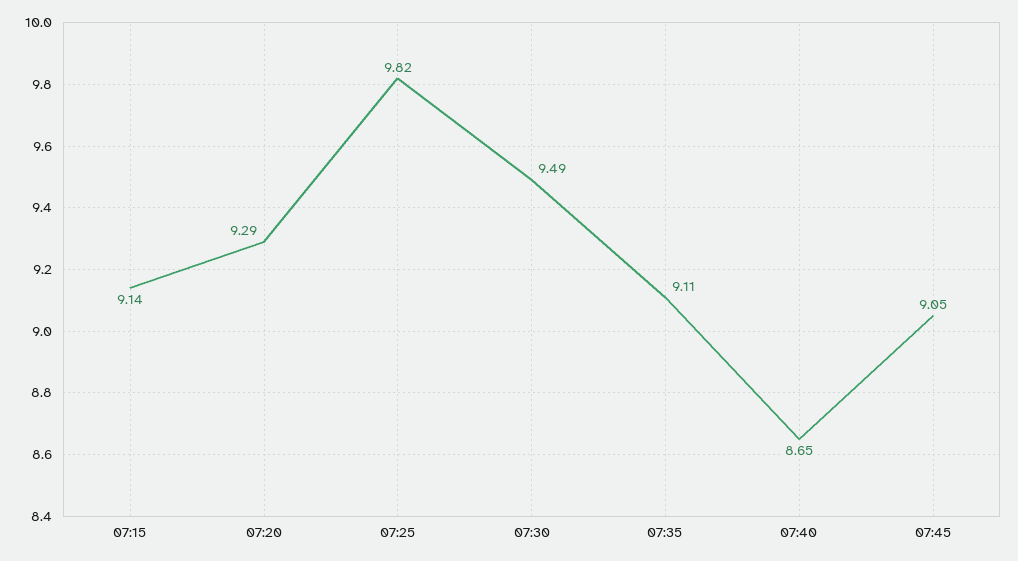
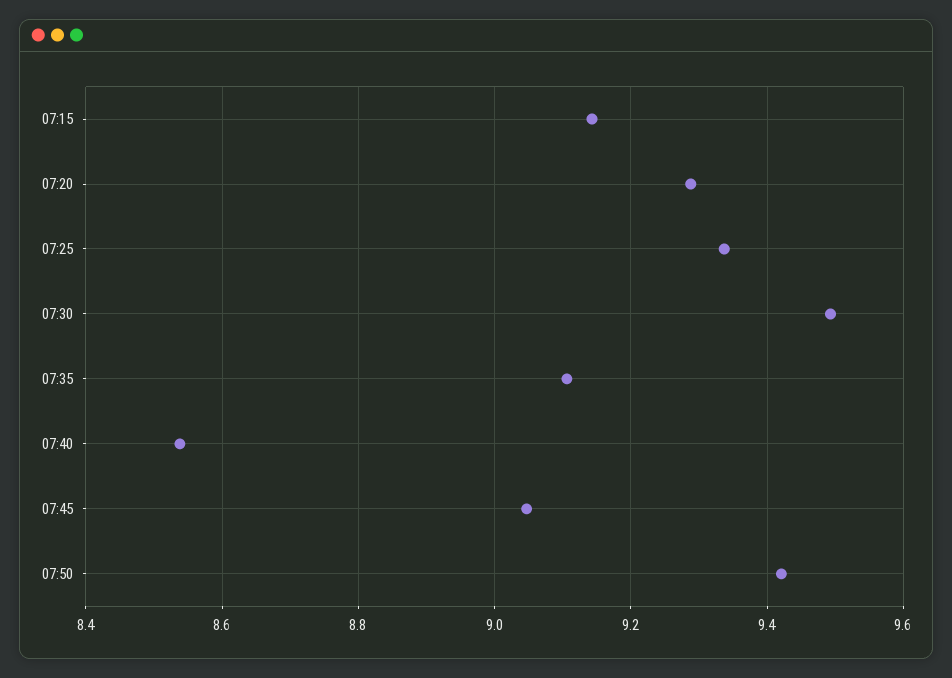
07:25: 9.82 -> 9.34
07:40: 8.65 -> 8.54
07:50: none -> 9.42

